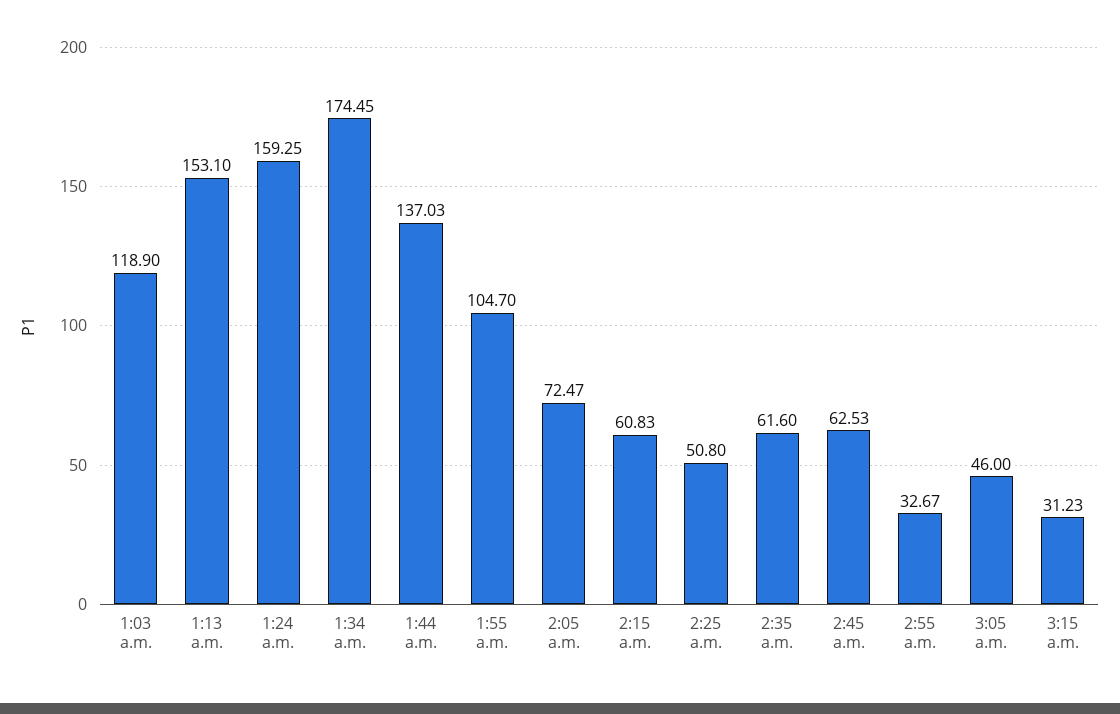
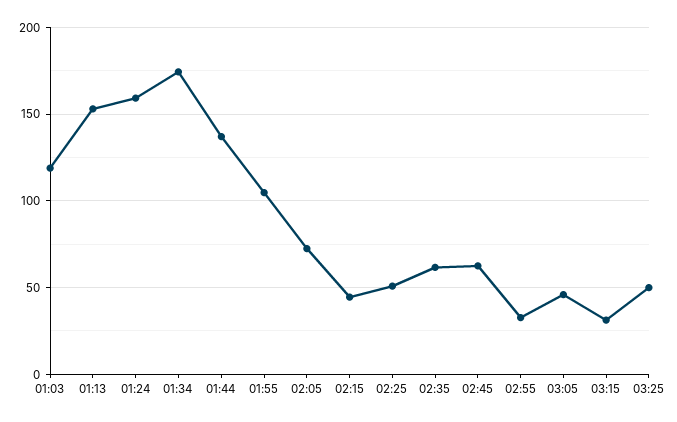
2:15 a.m.: 60.83 -> 45
03:25: none -> 50

